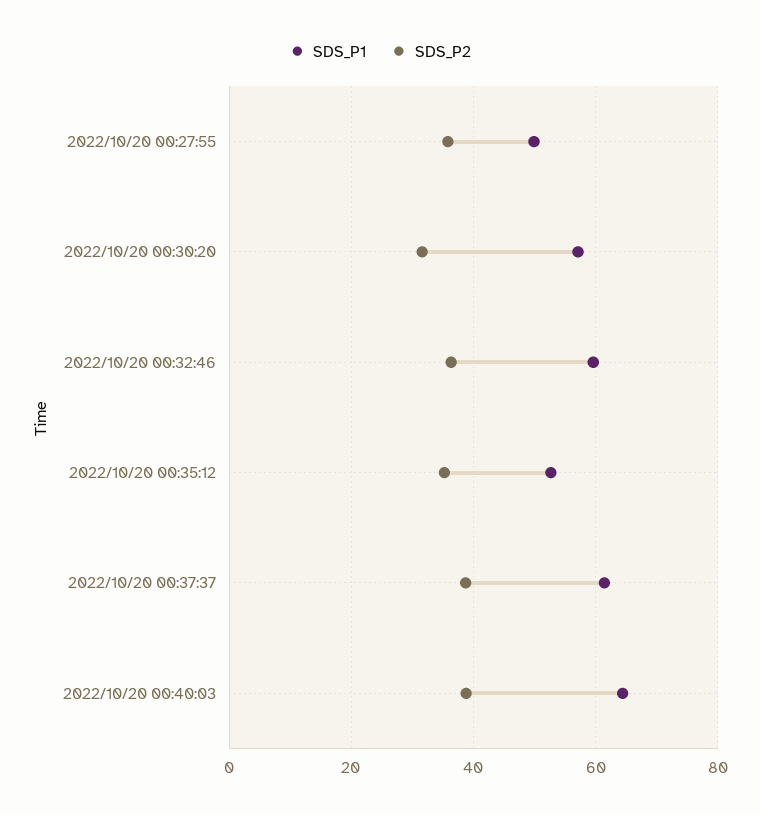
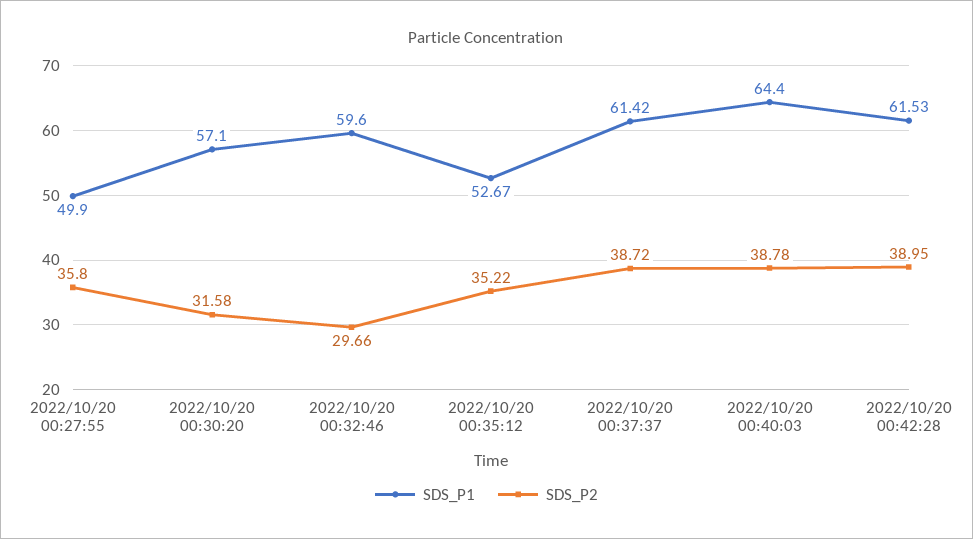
SDS_P2, 2022/10/20 00:32:46: 36 -> 29.66
SDS_P1, 2022/10/20 00:42:28: none -> 61.53
SDS_P2, 2022/10/20 00:42:28: none -> 38.95

